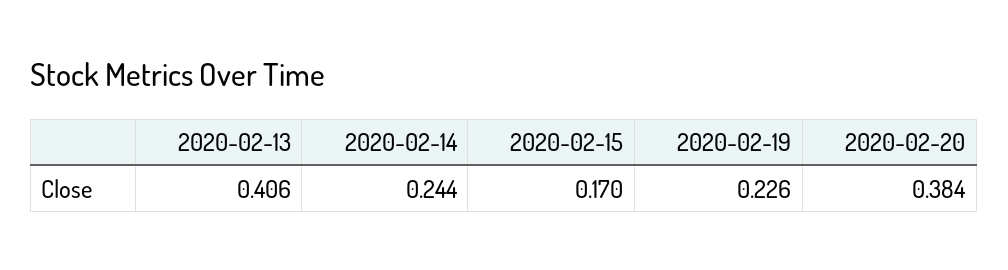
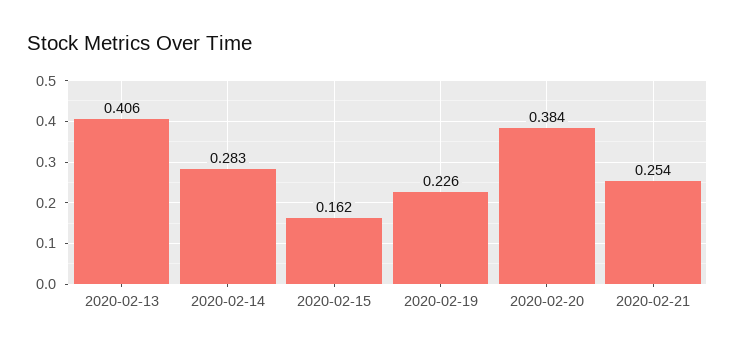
2020-02-14: 0.244 -> 0.283
2020-02-15: 0.17 -> 0.162
2020-02-21: none -> 0.254

